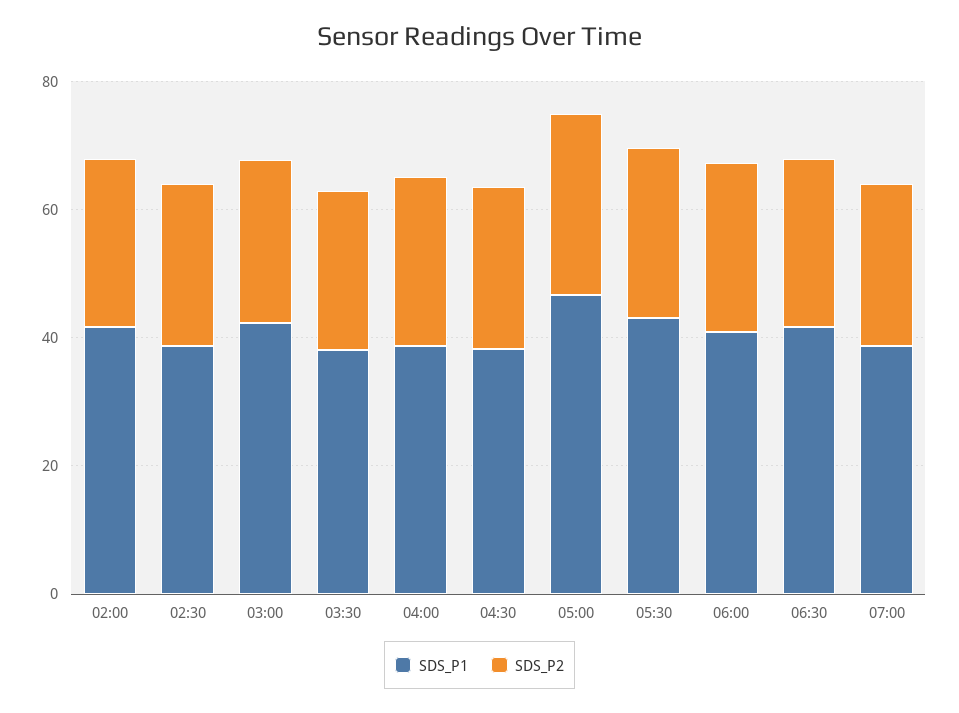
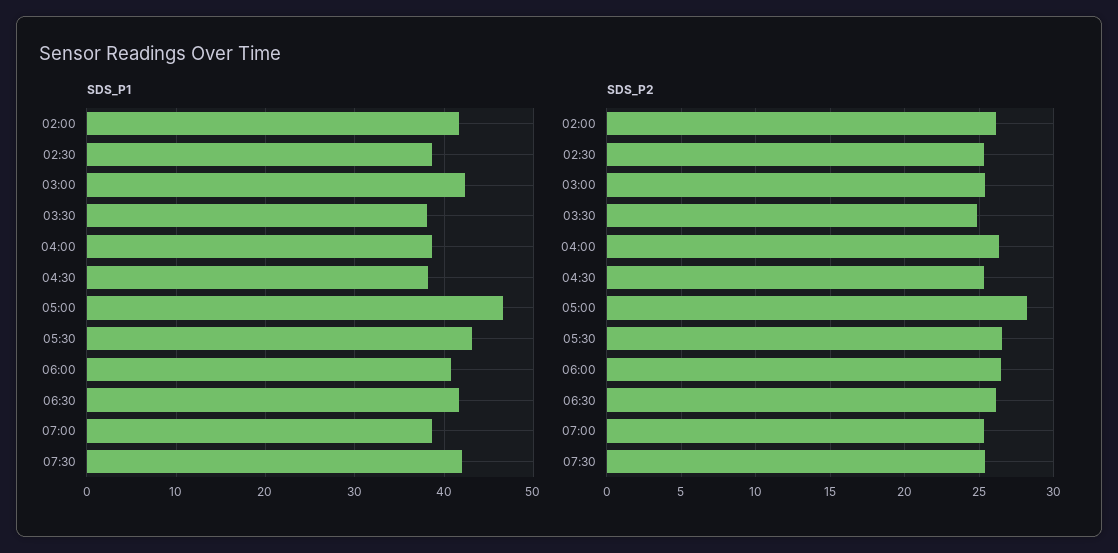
SDS_P1, 07:30: none -> 42
SDS_P2, 07:30: none -> 25.5

